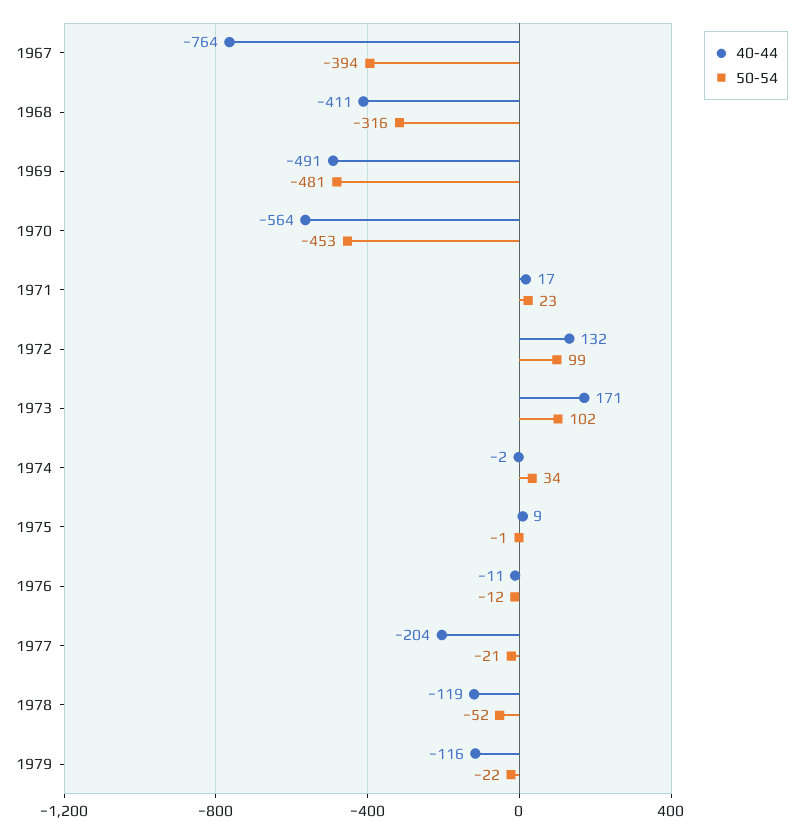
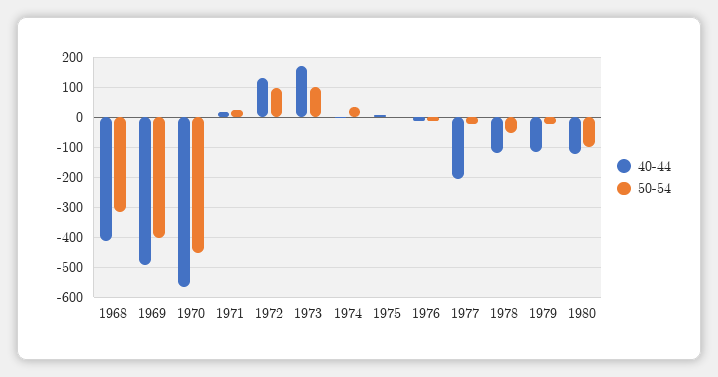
40-44, 1967: -764 -> none
50-54, 1967: -394 -> none
50-54, 1969: -481 -> -400
40-44, 1980: none -> -120
50-54, 1980: none -> -100

